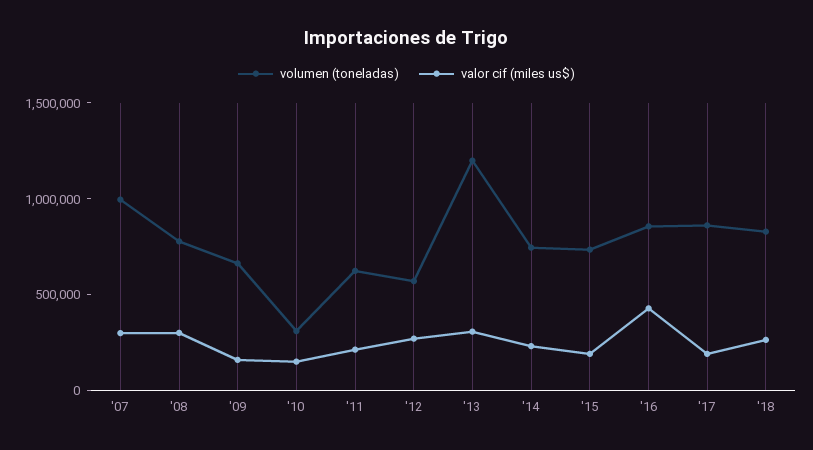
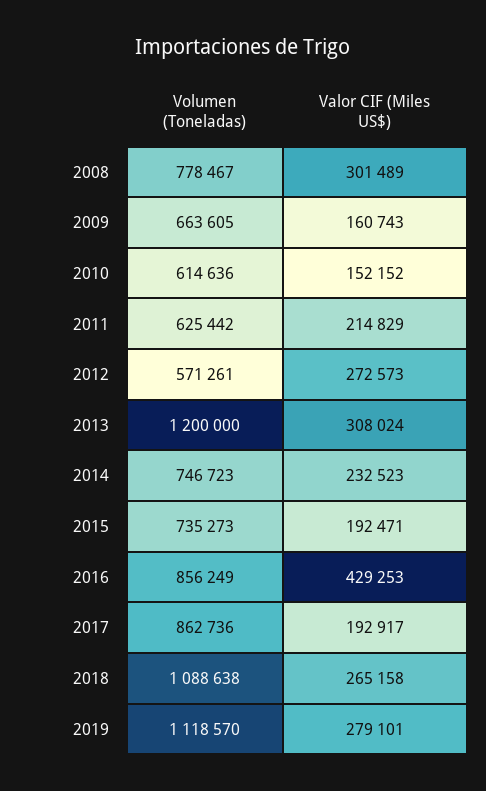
volumen (toneladas), '07: 1000000 -> none
valor cif (miles us$), '07: 300000 -> none
volumen (toneladas), '10: 300000 -> 614636
volumen (toneladas), '18: 800000 -> 1088638
volumen (toneladas), 2019: none -> 1118570
valor cif (miles us$), 2019: none -> 279101

